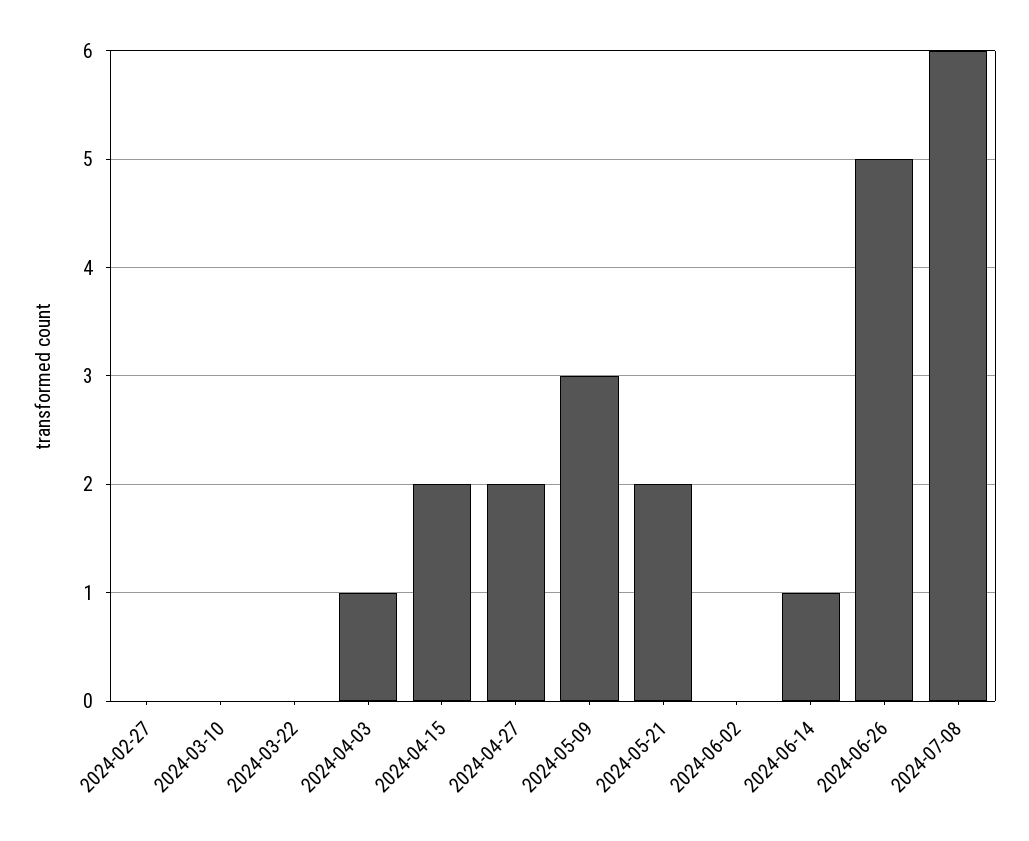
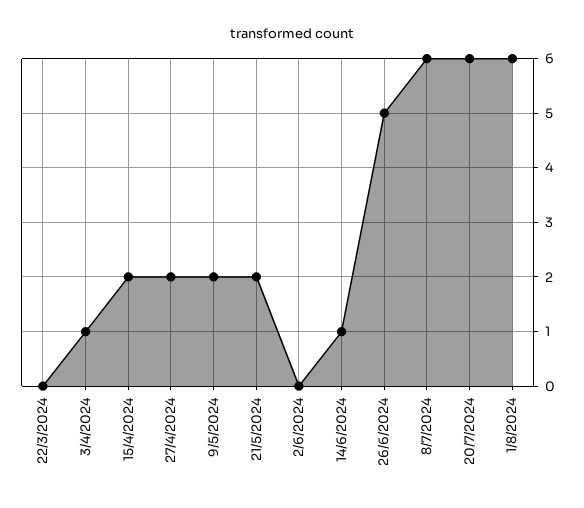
2024-02-27: 0 -> none
2024-03-10: 0 -> none
2024-05-09: 3 -> 2
20/7/2024: none -> 6
1/8/2024: none -> 6

